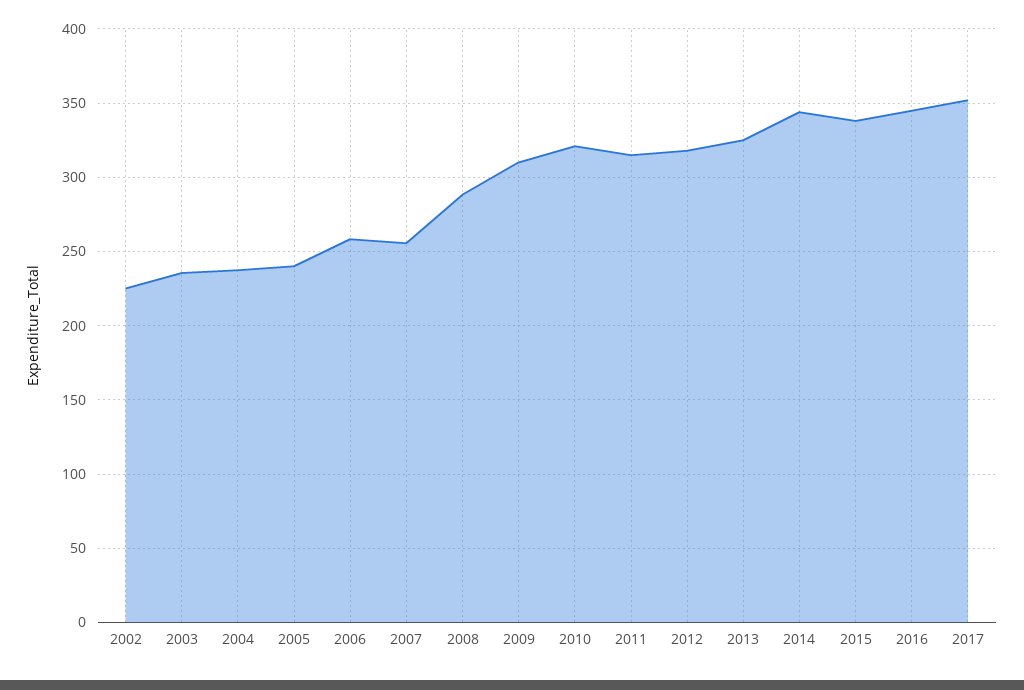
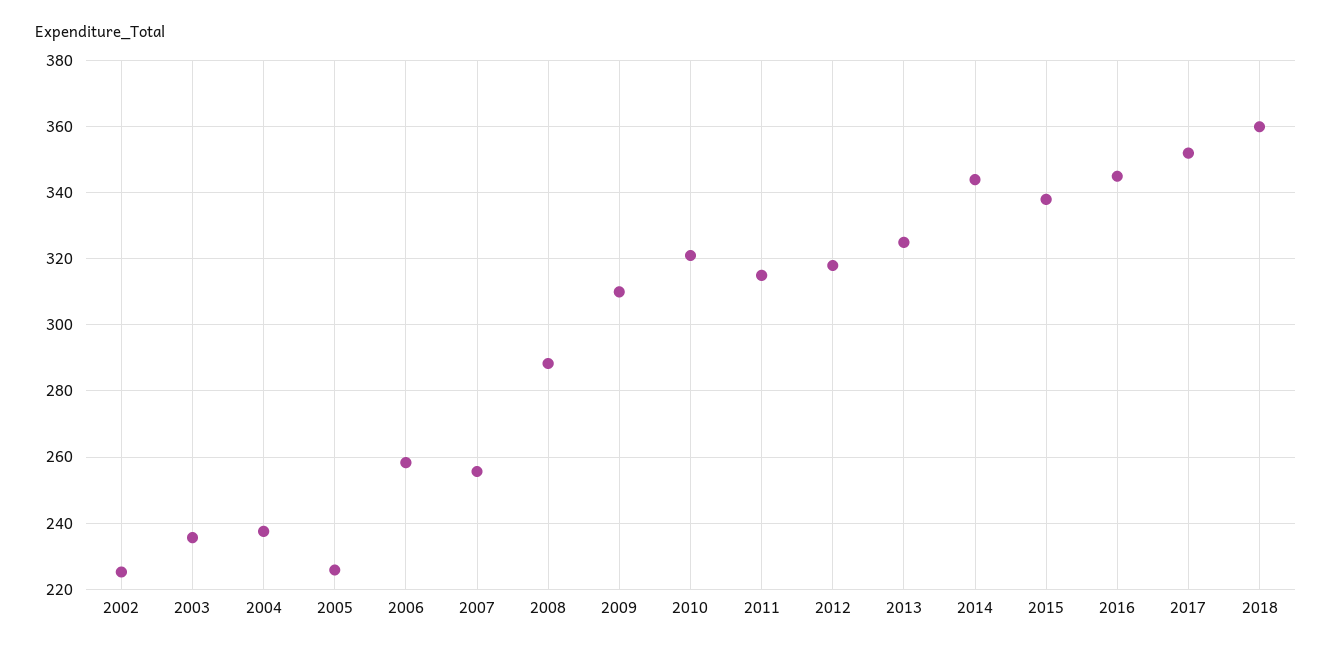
2005: 240 -> 226
2018: none -> 360

